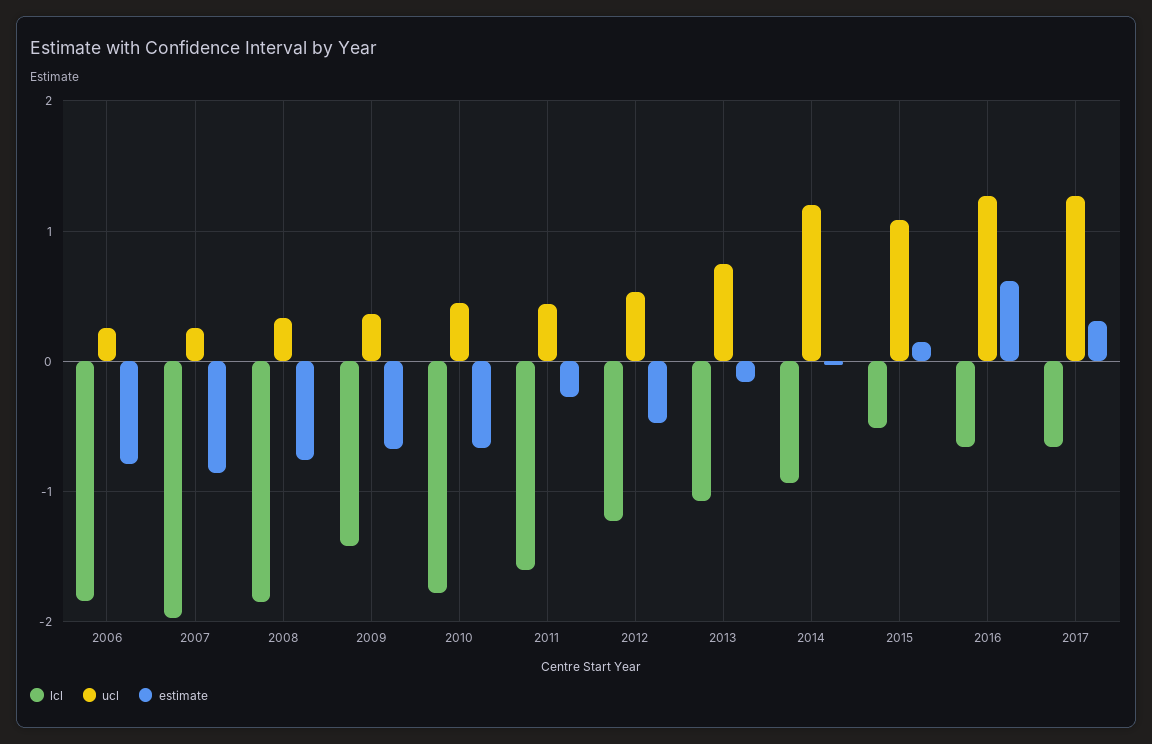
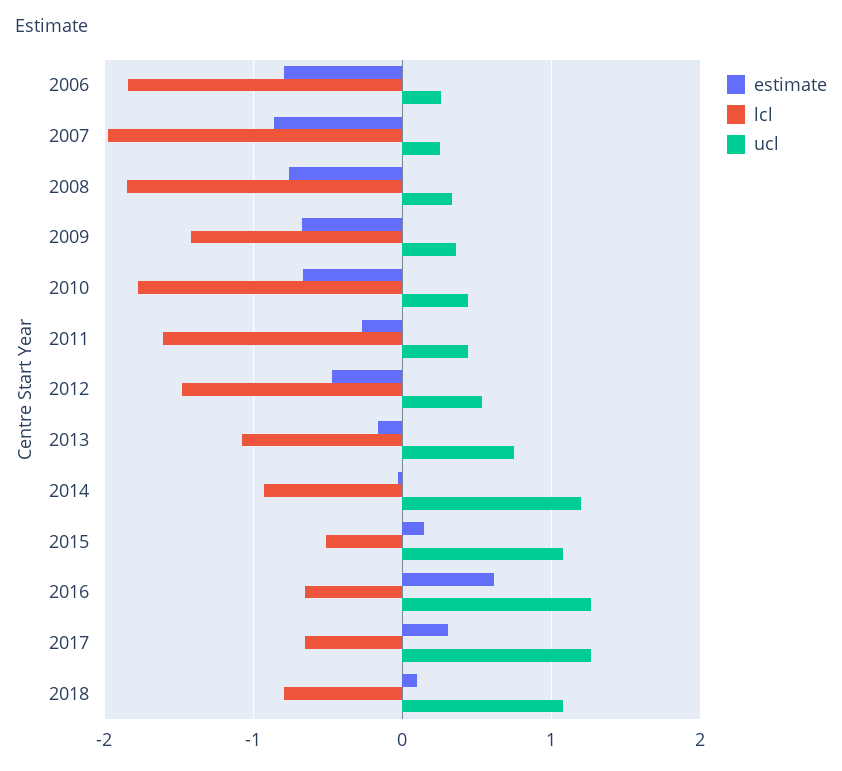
lcl, 2012: -1.2 -> -1.5
estimate, 2018: none -> 0.1
lcl, 2018: none -> -0.8
ucl, 2018: none -> 1.1

